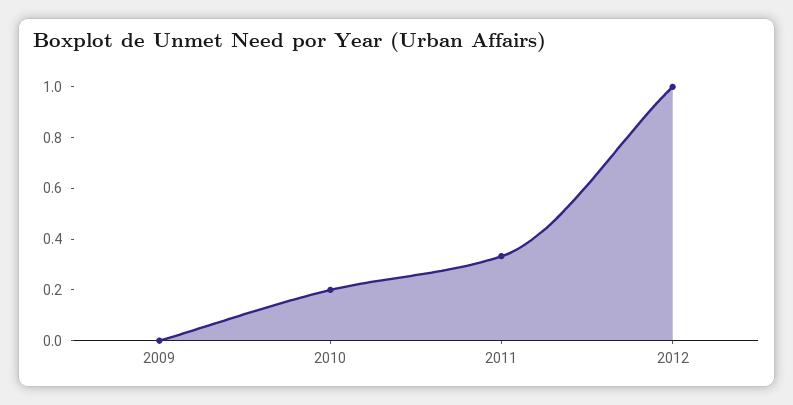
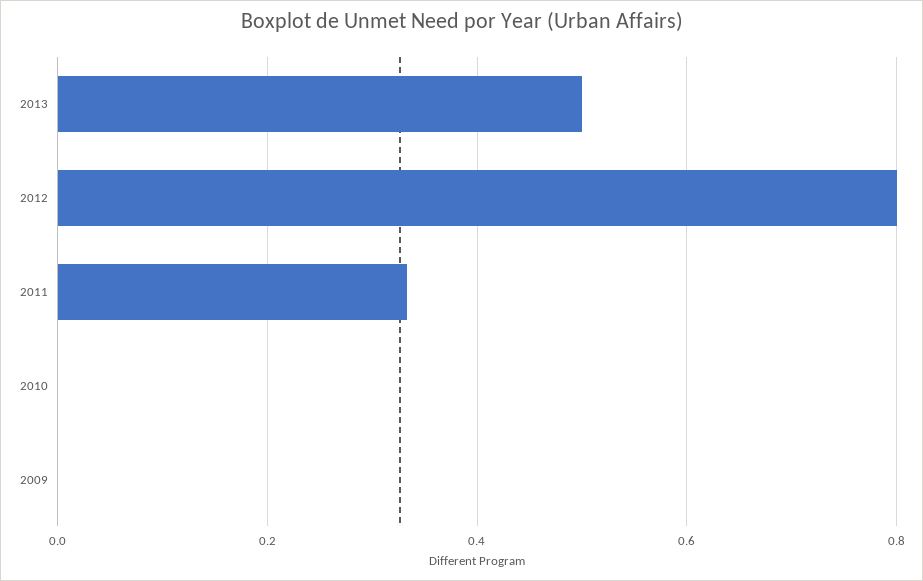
2010: 0.2 -> 0
2012: 1 -> 0.8
2013: none -> 0.5

